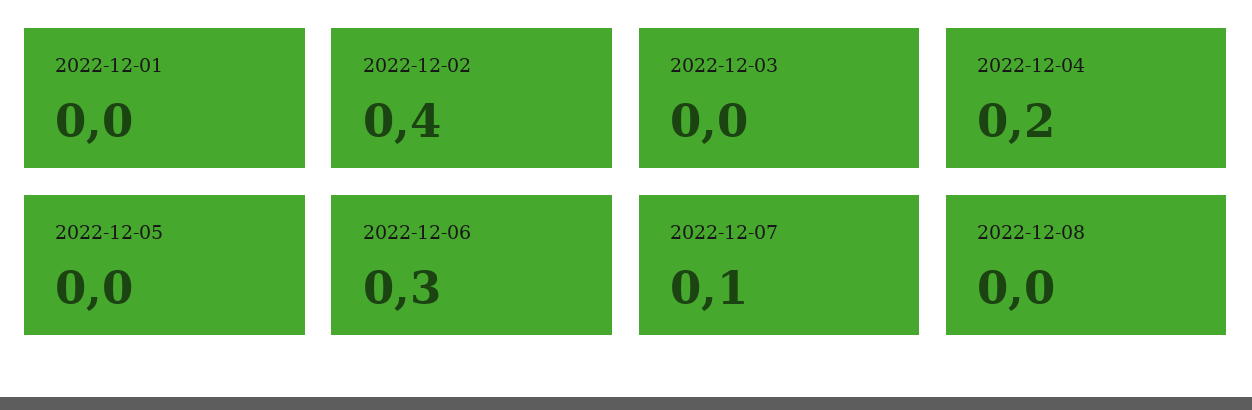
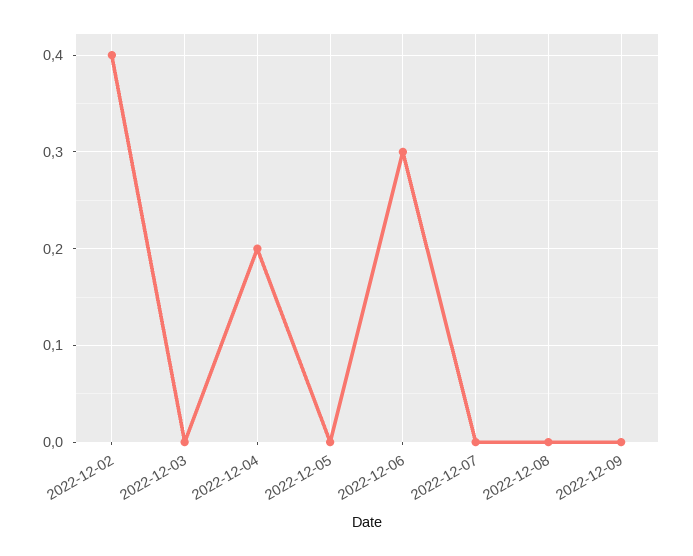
2022-12-01: 0 -> none
2022-12-07: 0.1 -> 0
2022-12-09: none -> 0

